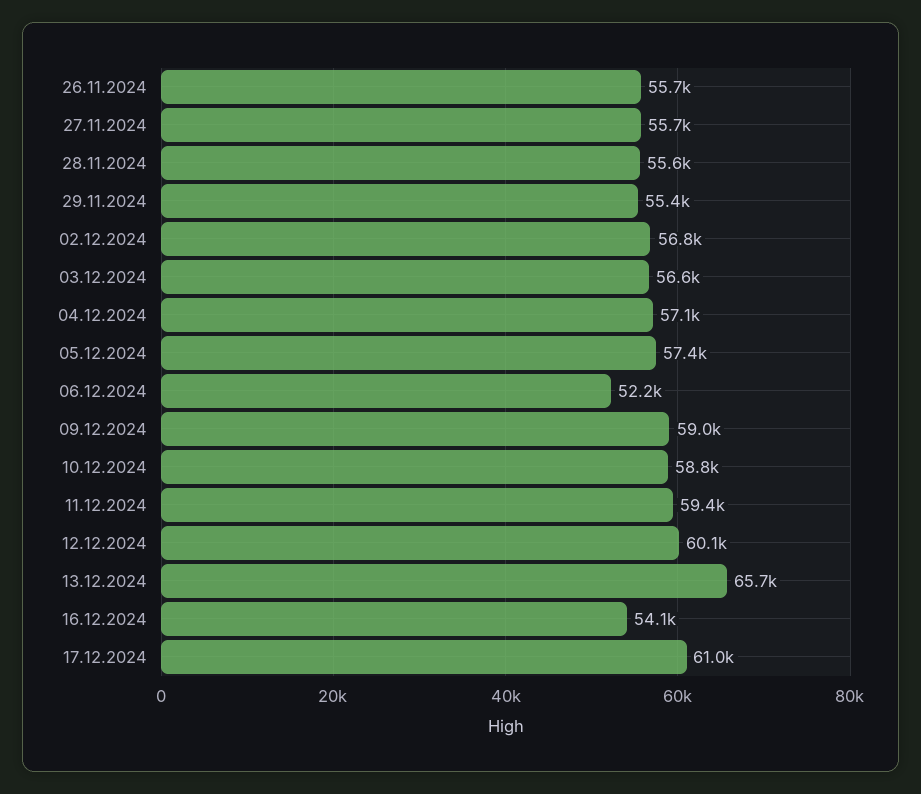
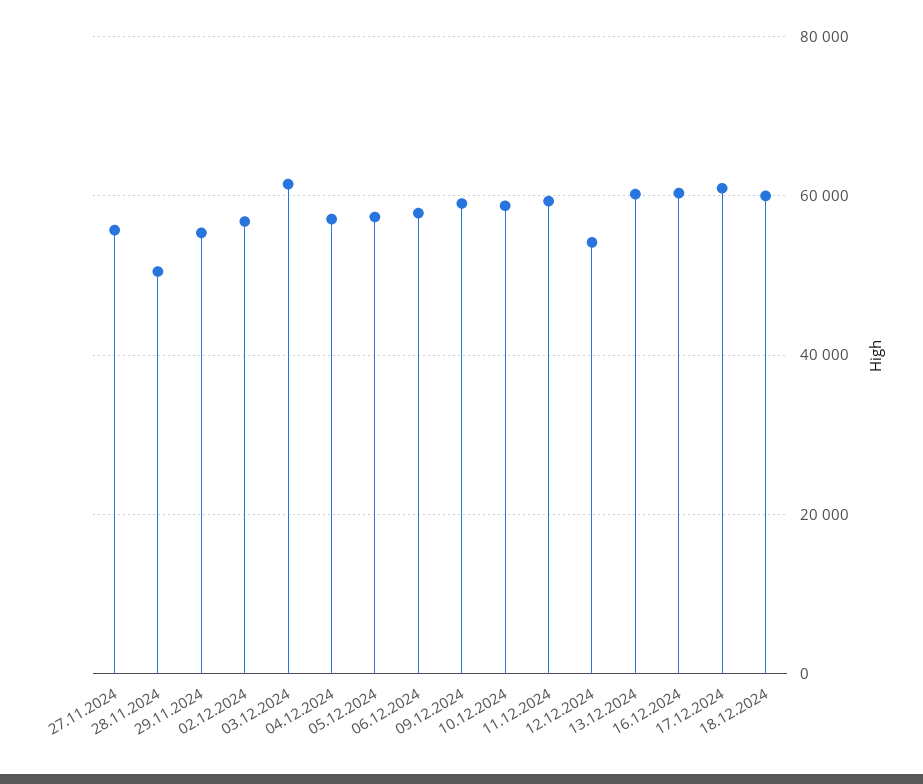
26.11.2024: 55700 -> none
28.11.2024: 55600 -> 50000
03.12.2024: 56600 -> 62000
06.12.2024: 52200 -> 58000
12.12.2024: 60100 -> 54000
13.12.2024: 65700 -> 60000
16.12.2024: 54100 -> 60000
18.12.2024: none -> 60000

